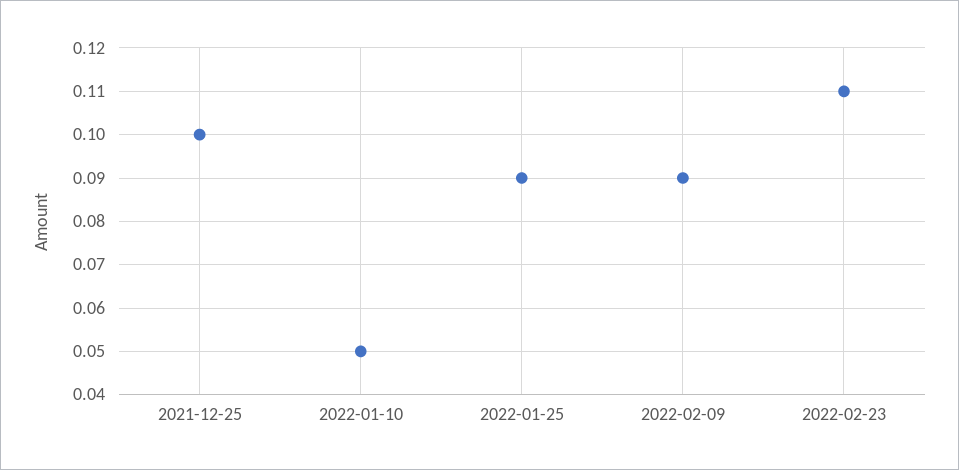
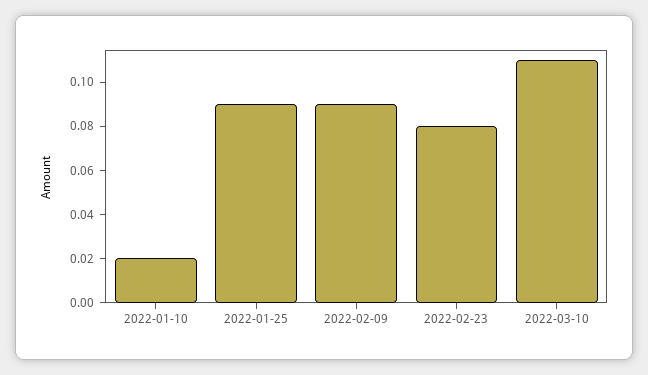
2021-12-25: 0.1 -> none
2022-01-10: 0.05 -> 0.02
2022-02-23: 0.11 -> 0.08
2022-03-10: none -> 0.11

